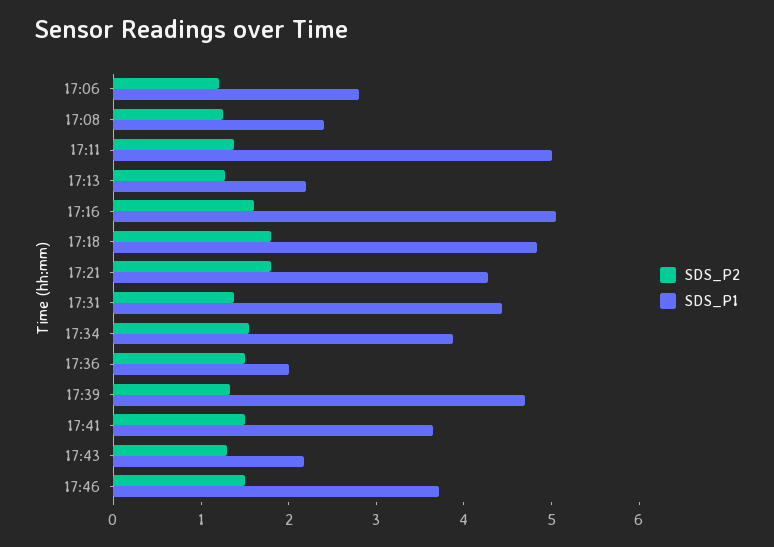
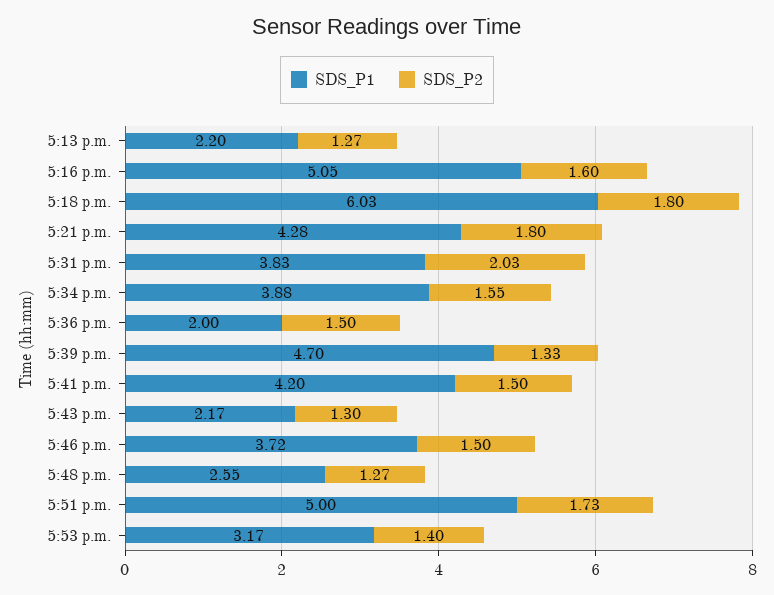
SDS_P2, 17:06: 1.2 -> none
SDS_P1, 17:06: 2.8 -> none
SDS_P2, 17:08: 1.2 -> none
SDS_P1, 17:08: 2.4 -> none
SDS_P2, 17:11: 1.4 -> none
SDS_P1, 17:11: 5 -> none
SDS_P1, 17:18: 4.8 -> 6.03
SDS_P2, 17:31: 1.4 -> 2.03
SDS_P1, 17:31: 4.4 -> 3.83
SDS_P1, 17:41: 3.6 -> 4.2
SDS_P1, 5:48 p.m.: none -> 2.55
SDS_P2, 5:48 p.m.: none -> 1.27
SDS_P1, 5:51 p.m.: none -> 5
SDS_P2, 5:51 p.m.: none -> 1.73
SDS_P1, 5:53 p.m.: none -> 3.17
SDS_P2, 5:53 p.m.: none -> 1.4

